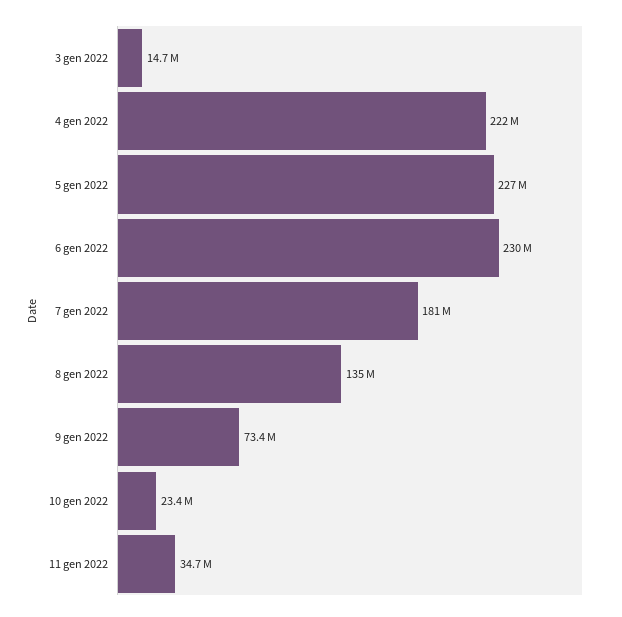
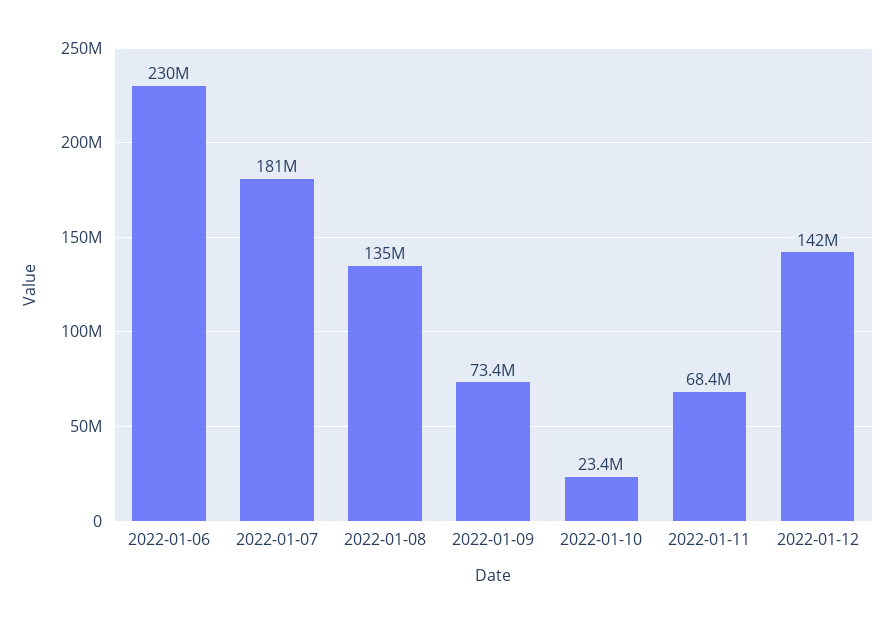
3 gen 2022: 14700000 -> none
4 gen 2022: 222000000 -> none
5 gen 2022: 227000000 -> none
11 gen 2022: 34700000 -> 68400000
2022-01-12: none -> 142000000

